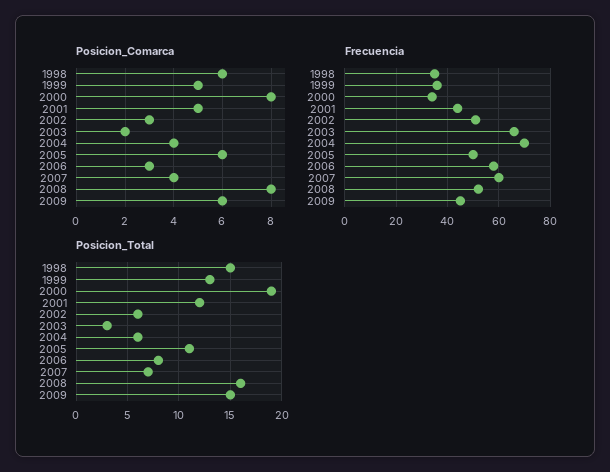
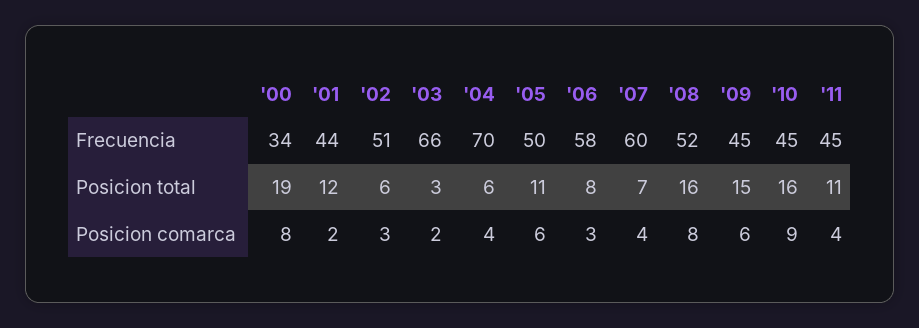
Posicion_Comarca, 1998: 6 -> none
Posicion_Comarca, 1999: 5 -> none
Posicion_Comarca, 2001: 5 -> 2
Frecuencia, 1998: 35 -> none
Frecuencia, 1999: 35 -> none
Posicion_Total, 1998: 15 -> none
Posicion_Total, 1999: 13 -> none
Frecuencia, '10: none -> 45
Frecuencia, '11: none -> 45
Posicion_Total, '10: none -> 16
Posicion_Total, '11: none -> 11
Posicion_Comarca, '10: none -> 9
Posicion_Comarca, '11: none -> 4

